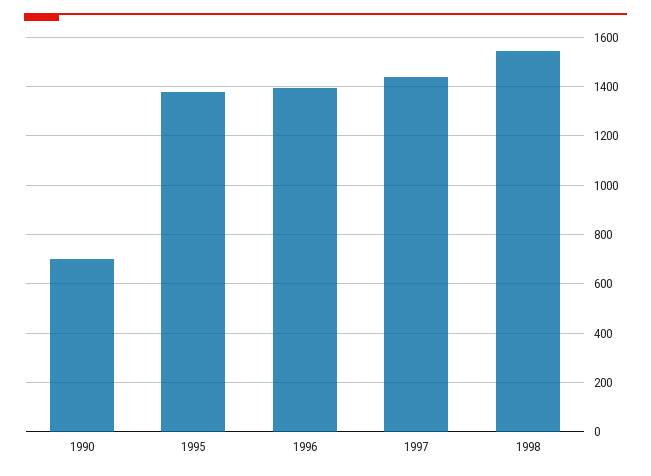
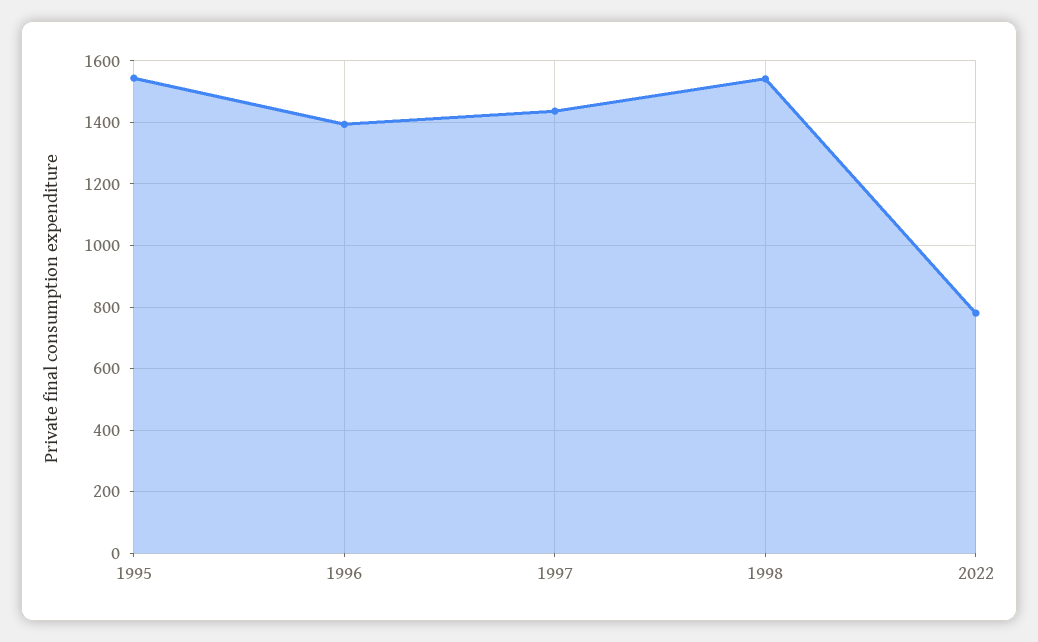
1990: 700 -> none
1995: 1375 -> 1540
2022: none -> 780

